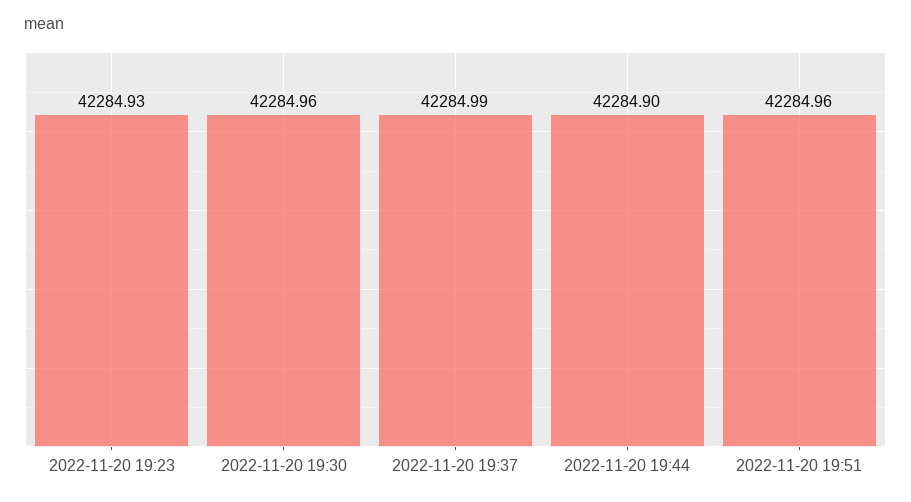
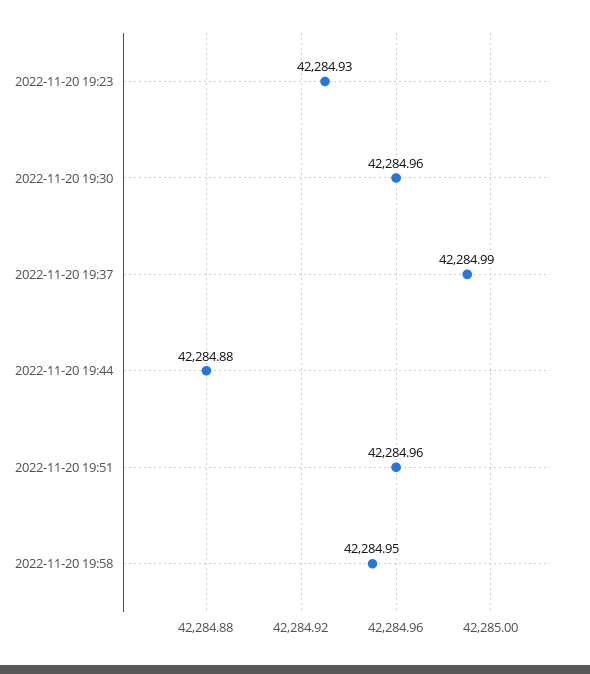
2022-11-20 19:44: 42284.9 -> 42284.88
2022-11-20 19:58: none -> 42284.95

